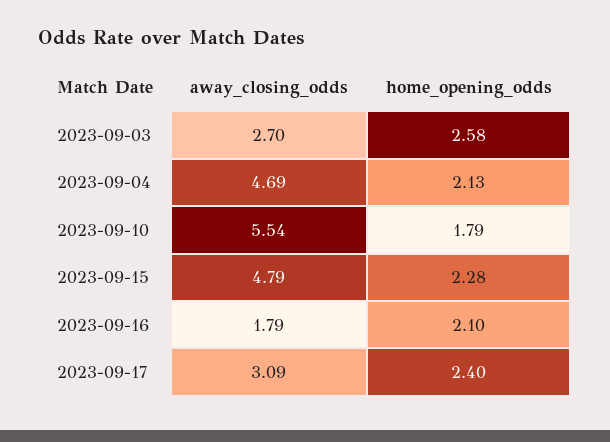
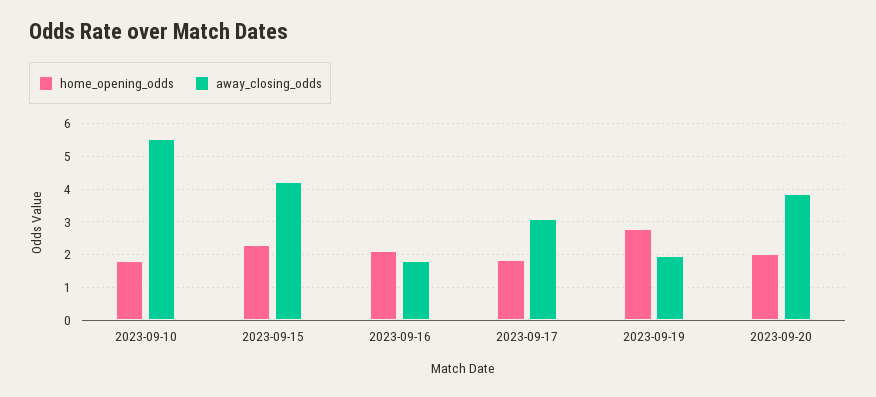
away_closing_odds, 2023-09-03: 2.7 -> none
home_opening_odds, 2023-09-03: 2.58 -> none
away_closing_odds, 2023-09-04: 4.69 -> none
home_opening_odds, 2023-09-04: 2.13 -> none
away_closing_odds, 2023-09-15: 4.79 -> 4.2
home_opening_odds, 2023-09-17: 2.4 -> 1.8
home_opening_odds, 2023-09-19: none -> 2.8
away_closing_odds, 2023-09-19: none -> 2
home_opening_odds, 2023-09-20: none -> 2
away_closing_odds, 2023-09-20: none -> 3.8

